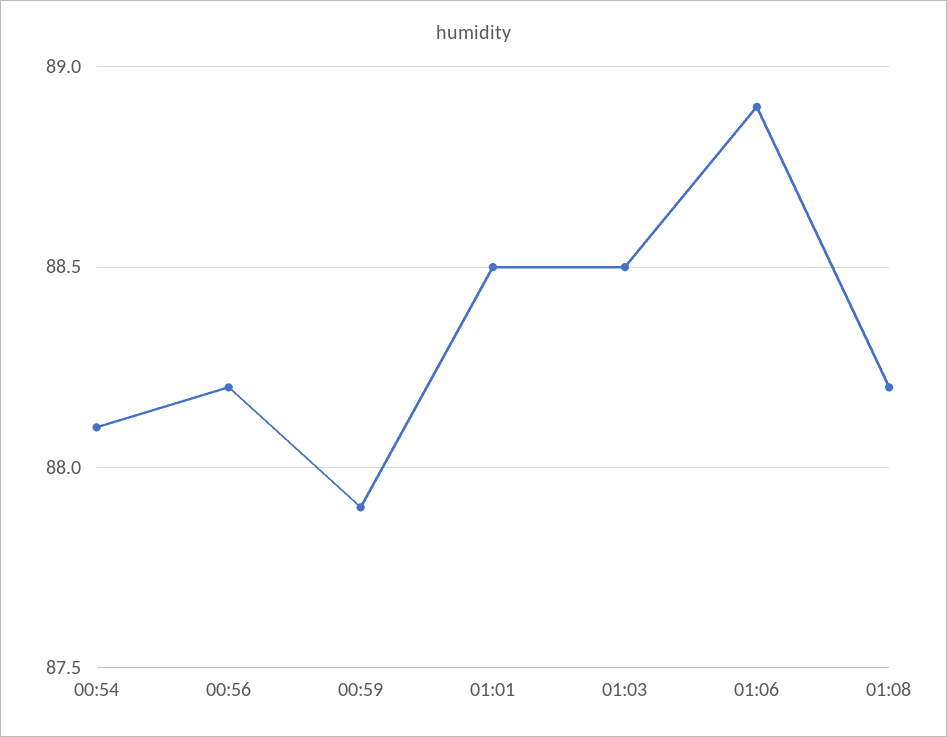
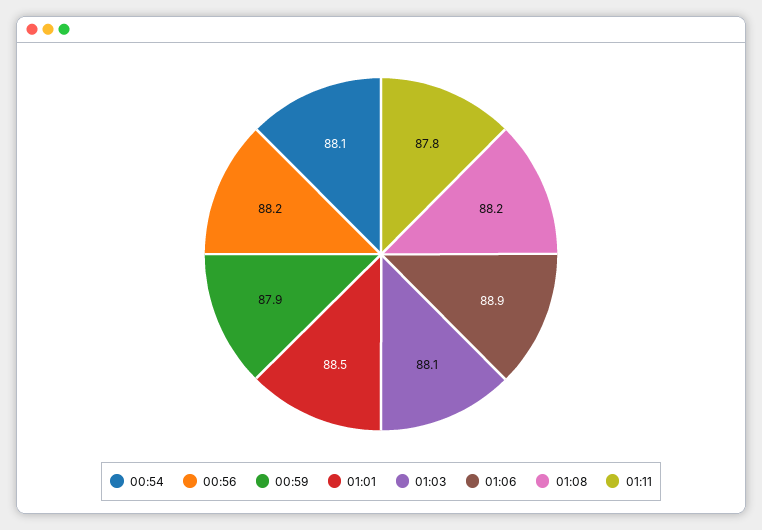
01:03: 88.5 -> 88.1
01:11: none -> 87.8

